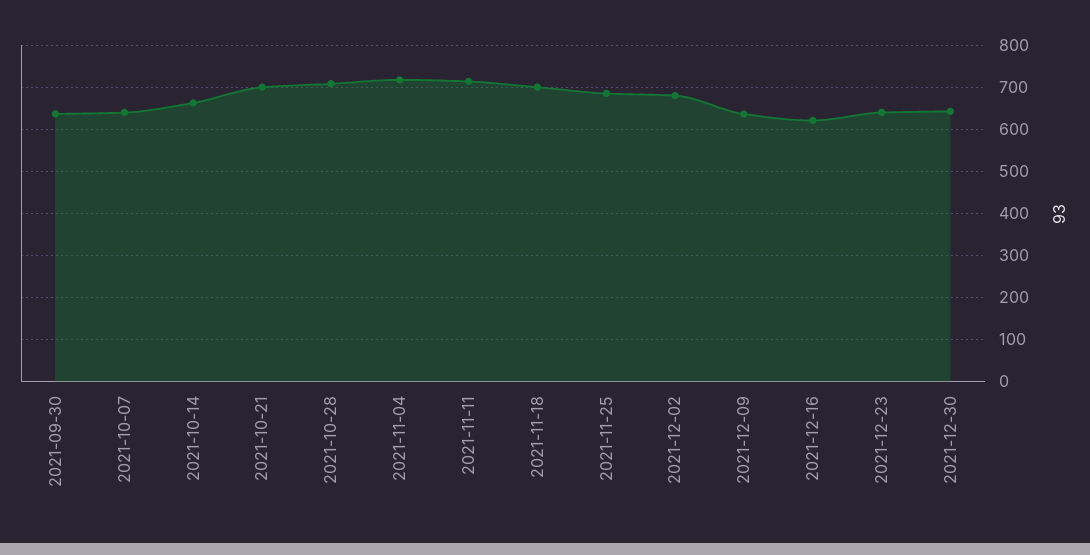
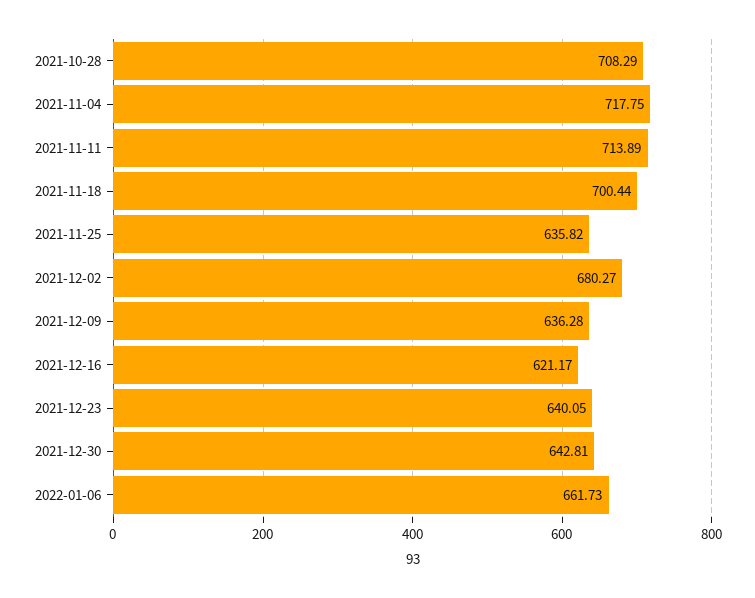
2021-09-30: 640 -> none
2021-10-07: 640 -> none
2021-10-14: 660 -> none
2021-10-21: 700 -> none
2021-11-25: 680 -> 635.82
2022-01-06: none -> 661.73

